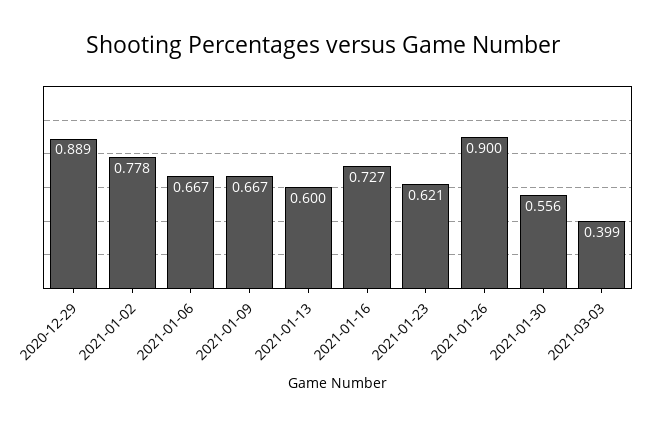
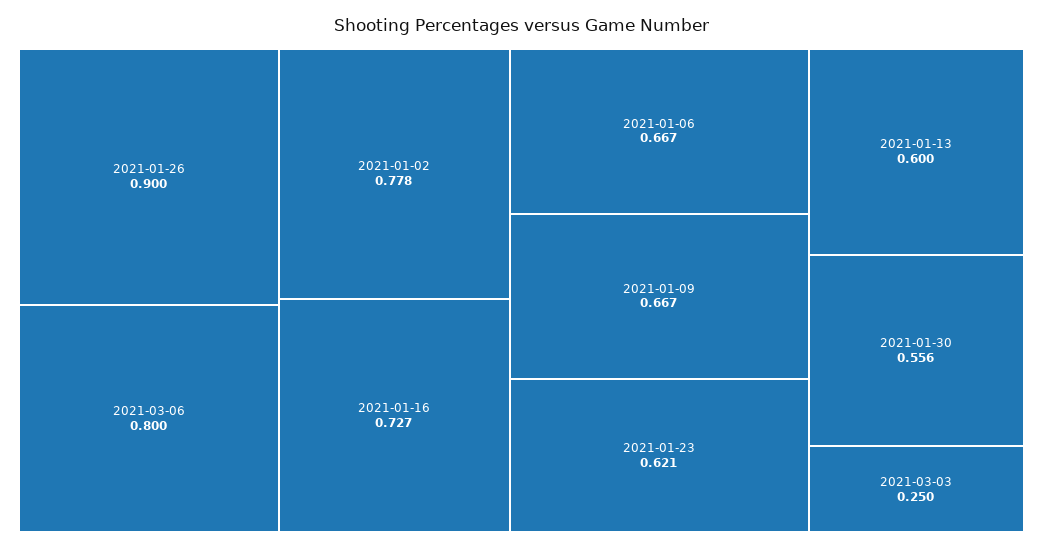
2020-12-29: 0.889 -> none
2021-03-03: 0.399 -> 0.25
2021-03-06: none -> 0.8

